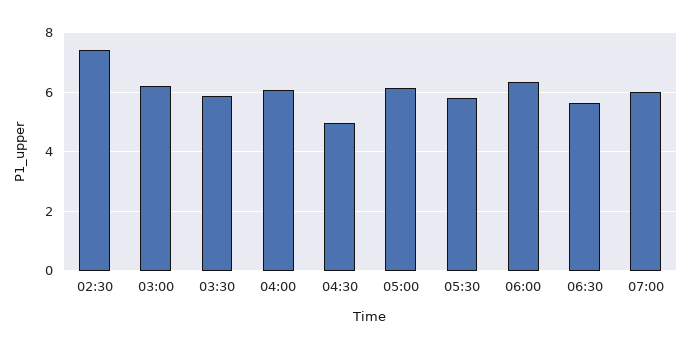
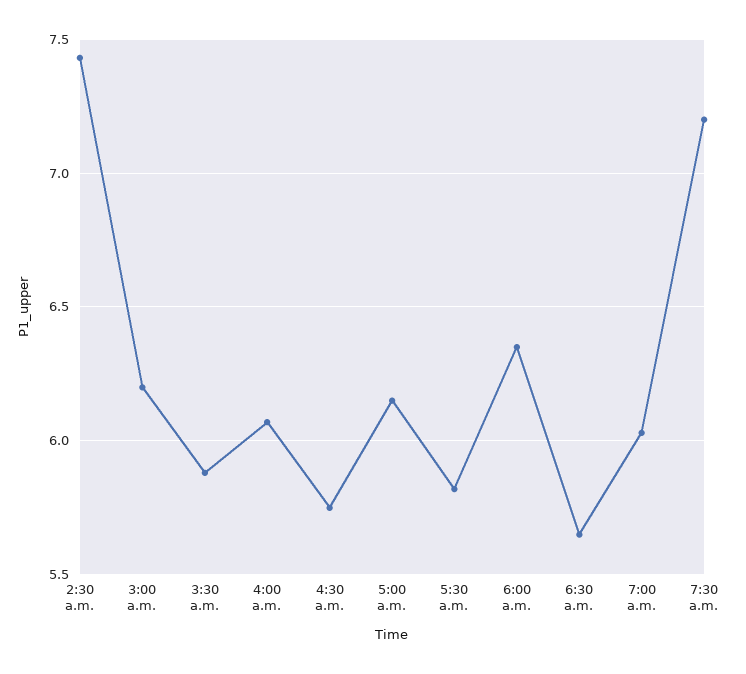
04:30: 5 -> 5.75
7:30 a.m.: none -> 7.2

